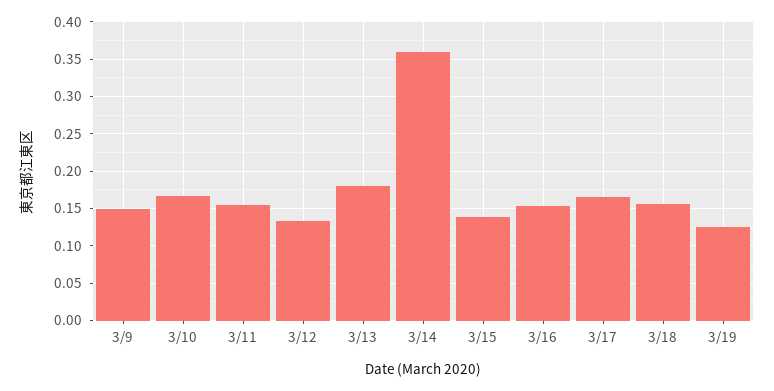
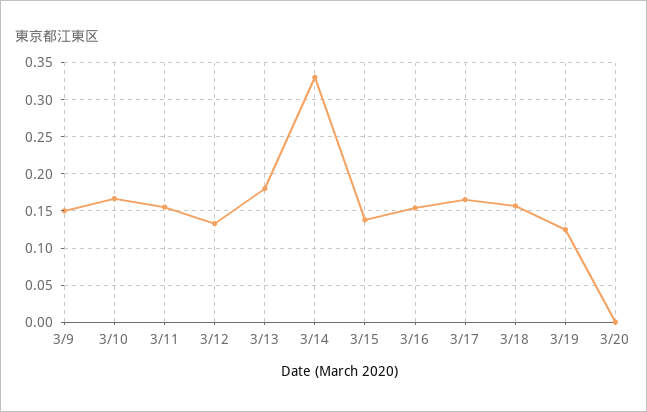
3/14: 0.36 -> 0.33
3/20: none -> 0

